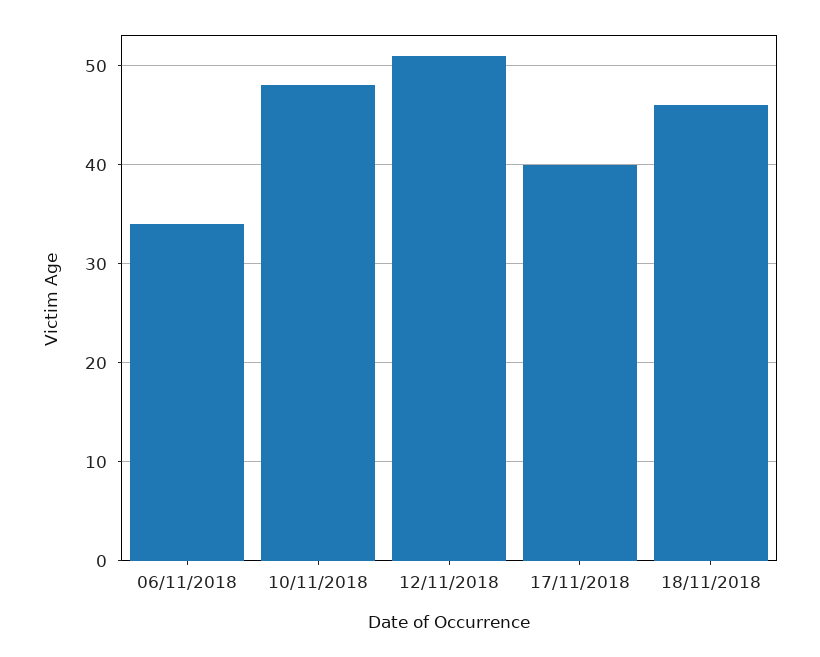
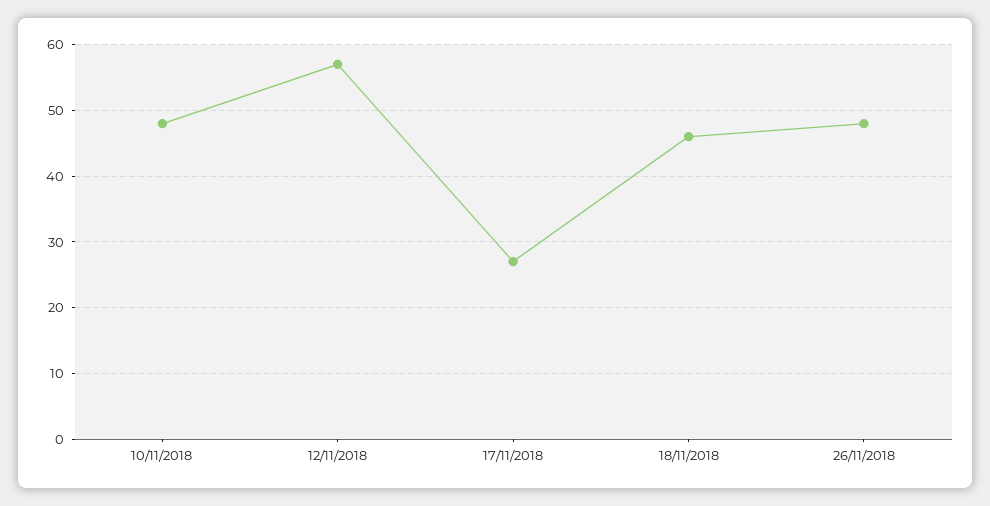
06/11/2018: 34 -> none
12/11/2018: 51 -> 57
17/11/2018: 40 -> 27
26/11/2018: none -> 48

